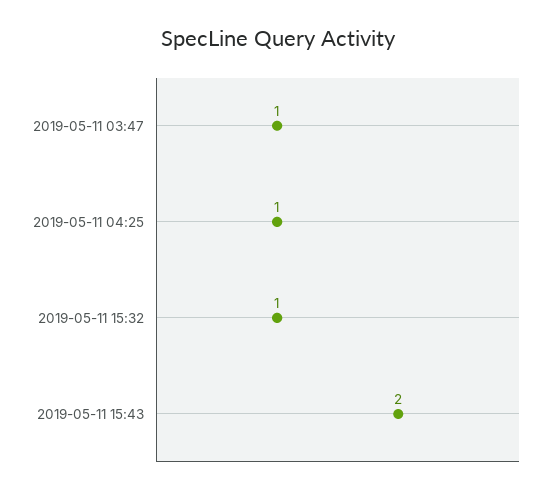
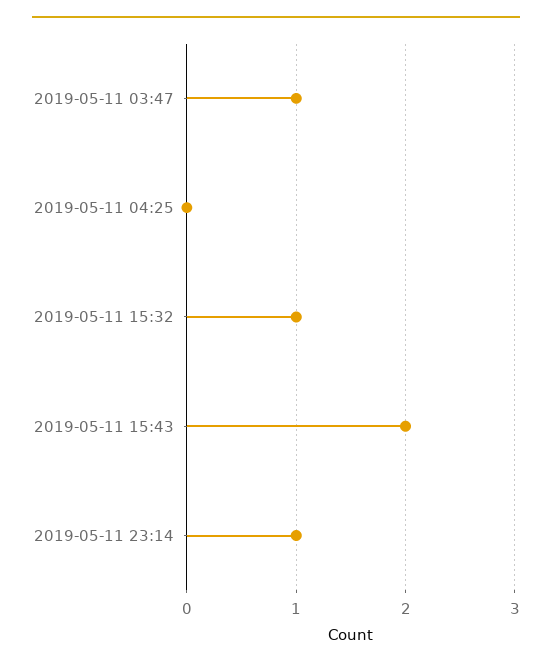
2019-05-11 04:25: 1 -> 0
2019-05-11 23:14: none -> 1

